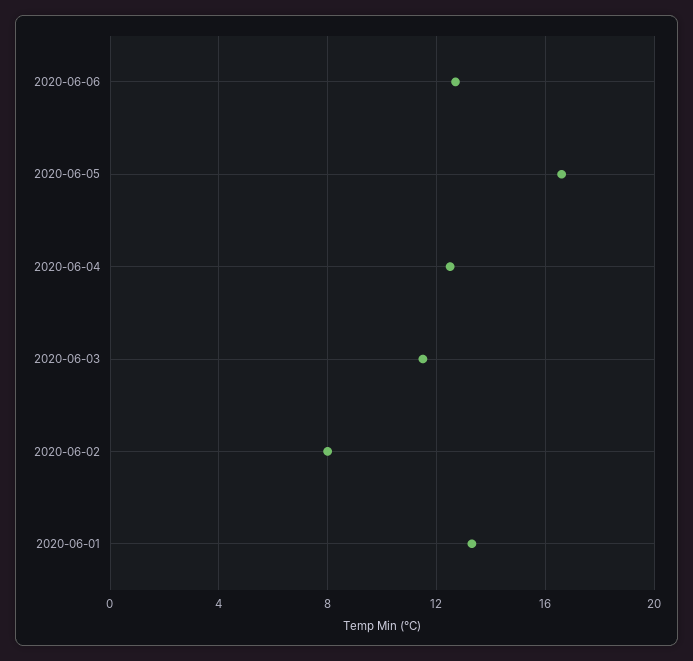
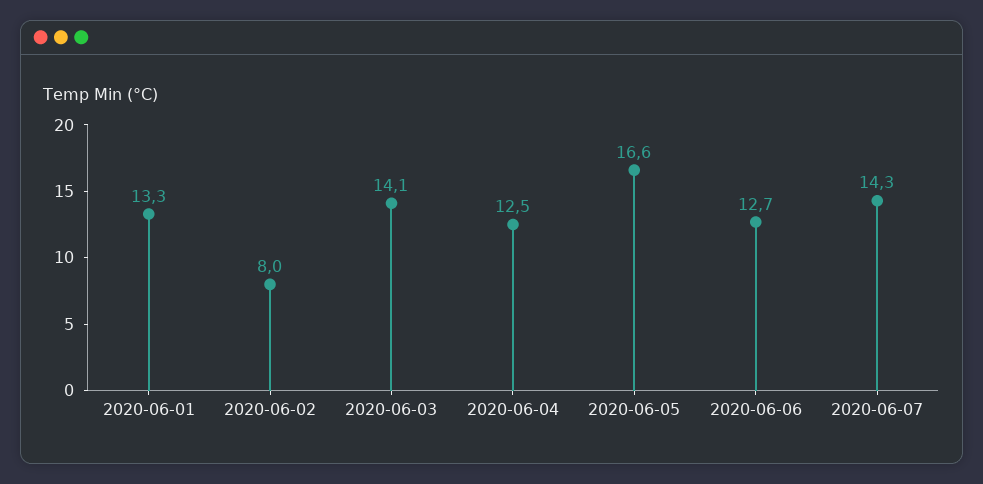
2020-06-03: 11.5 -> 14.1
2020-06-07: none -> 14.3

